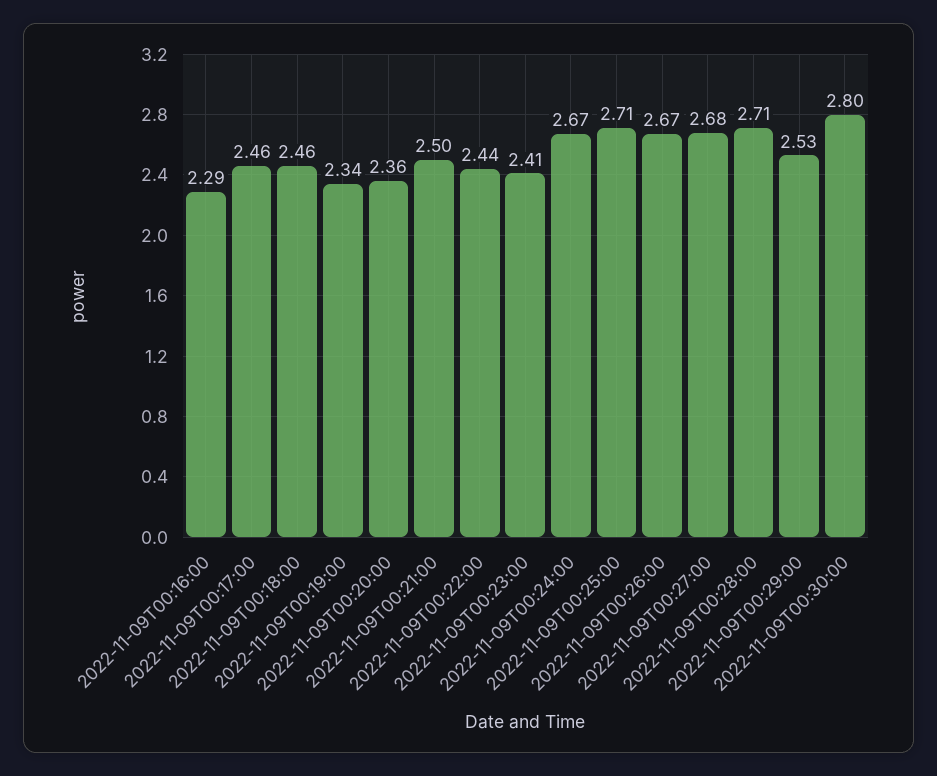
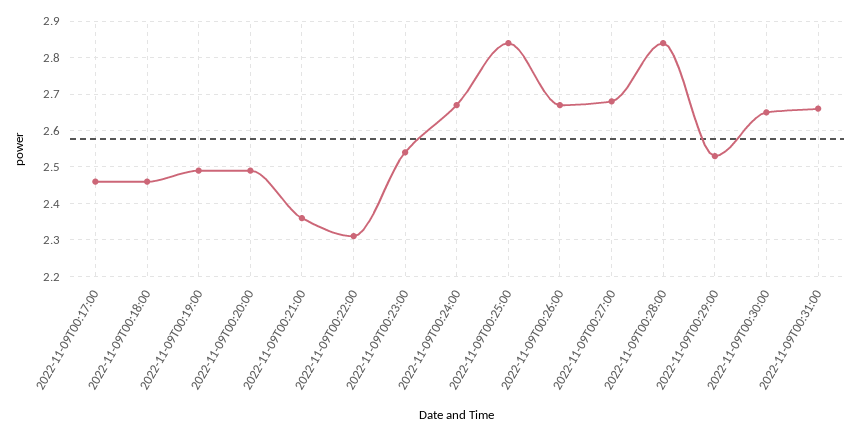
2022-11-09T00:16:00: 2.29 -> none
2022-11-09T00:19:00: 2.34 -> 2.5
2022-11-09T00:20:00: 2.36 -> 2.5
2022-11-09T00:21:00: 2.5 -> 2.35
2022-11-09T00:22:00: 2.44 -> 2.3
2022-11-09T00:23:00: 2.41 -> 2.55
2022-11-09T00:25:00: 2.71 -> 2.85
2022-11-09T00:28:00: 2.71 -> 2.85
2022-11-09T00:30:00: 2.8 -> 2.65
2022-11-09T00:31:00: none -> 2.65

